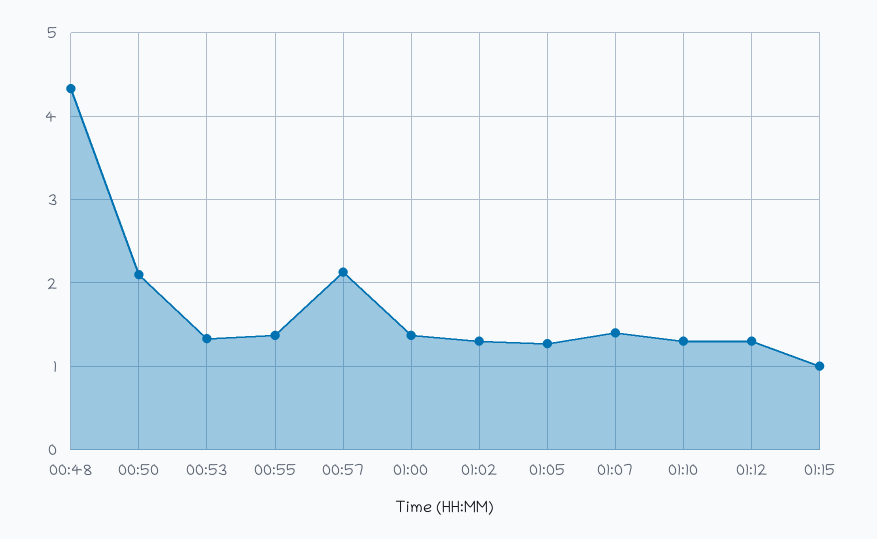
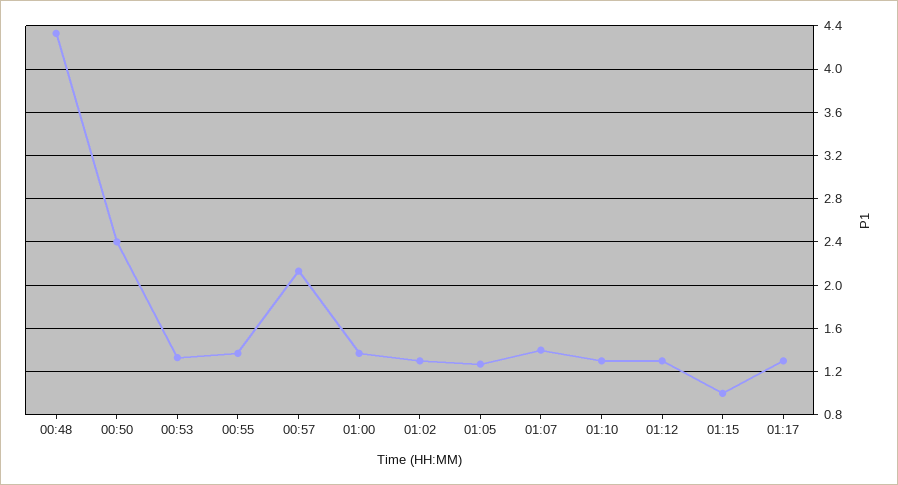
00:50: 2.1 -> 2.4
01:17: none -> 1.3

